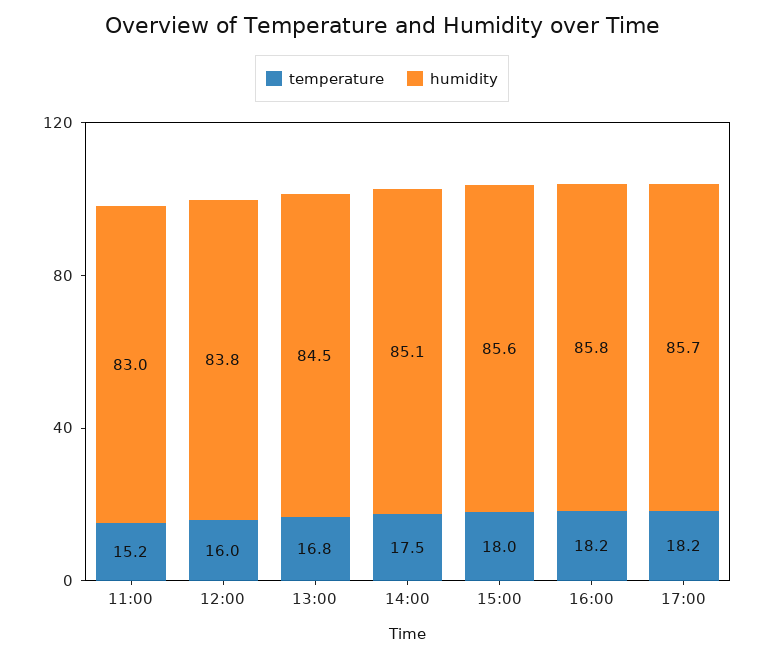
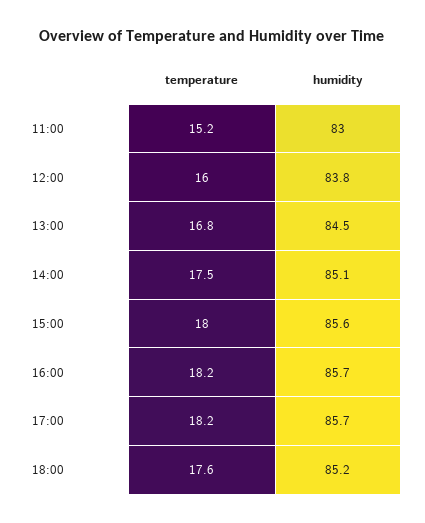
humidity, 16:00: 85.8 -> 85.7
temperature, 18:00: none -> 17.6
humidity, 18:00: none -> 85.2

